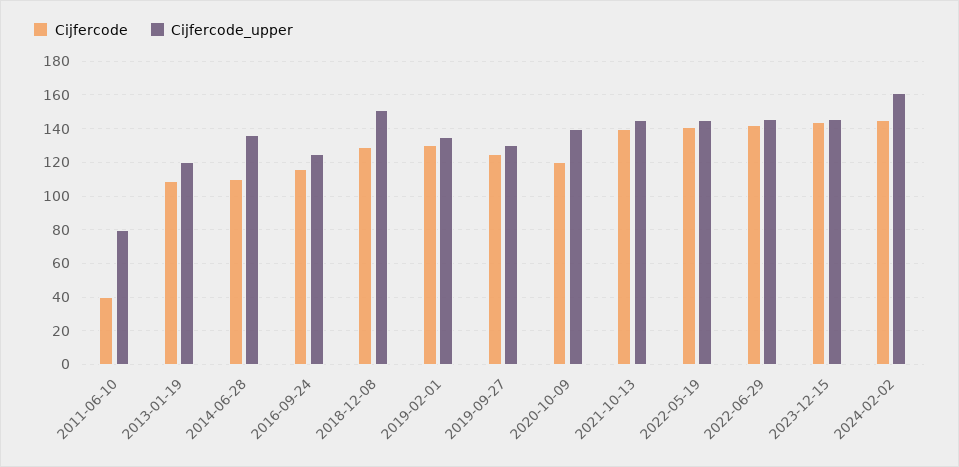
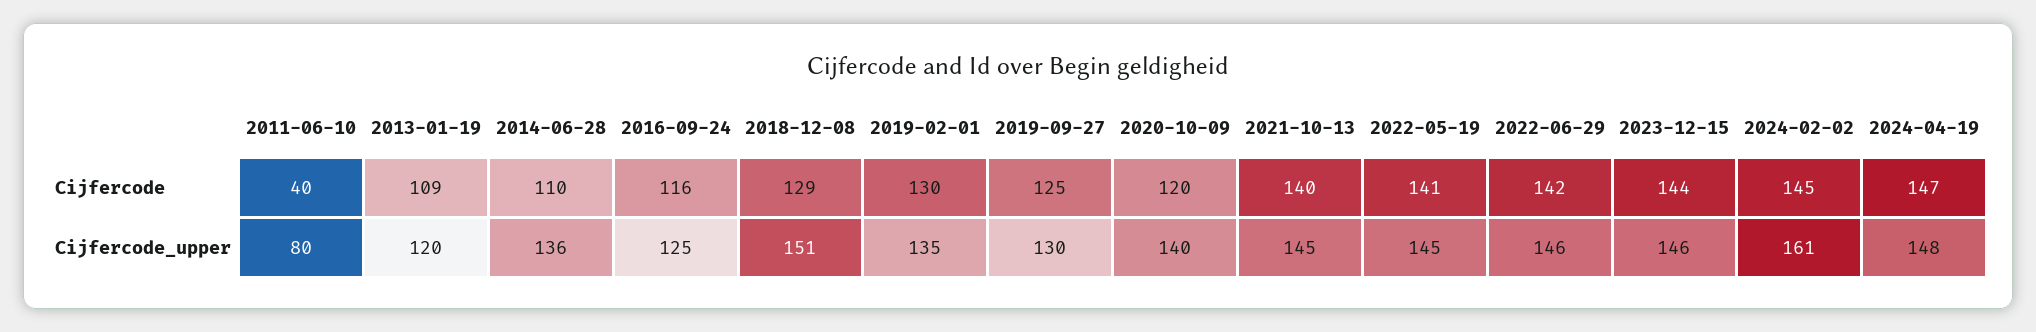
Cijfercode, 2024-04-19: none -> 147
Cijfercode_upper, 2024-04-19: none -> 148

